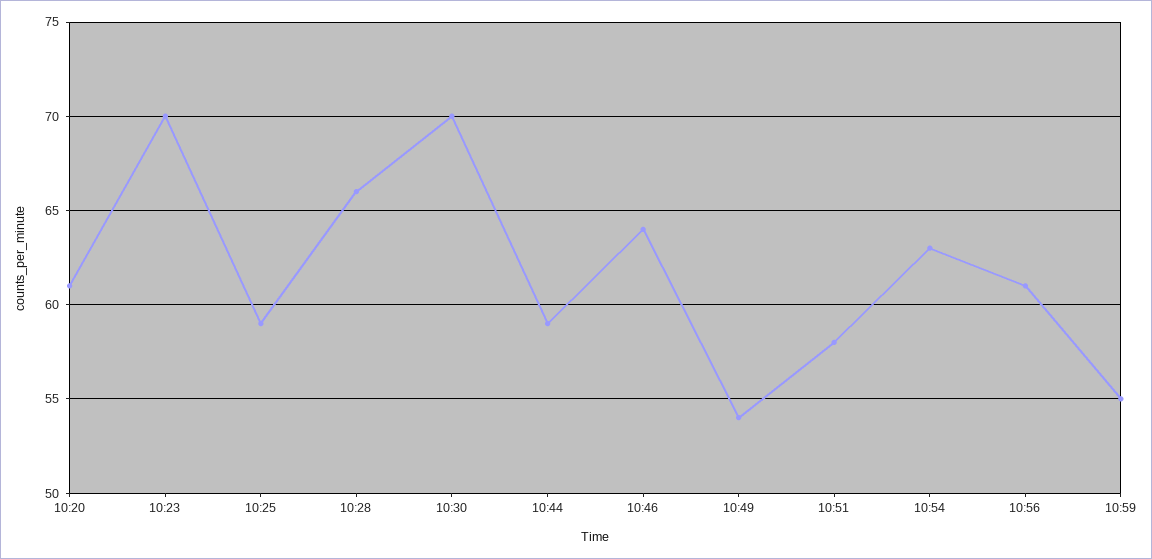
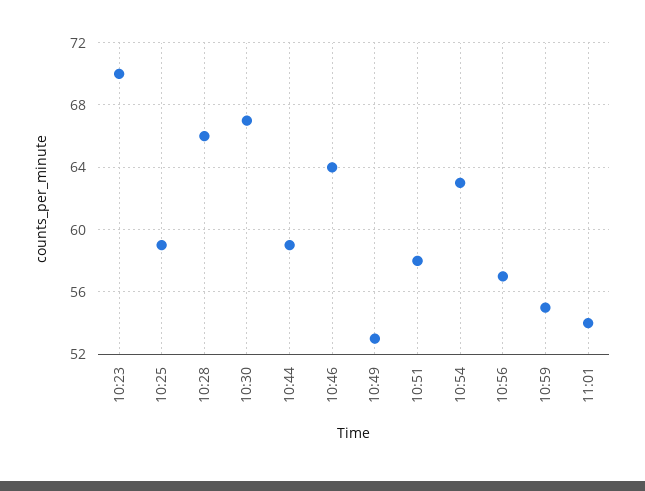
10:20: 61 -> none
10:30: 70 -> 67
10:49: 54 -> 53
10:56: 61 -> 57
11:01: none -> 54

